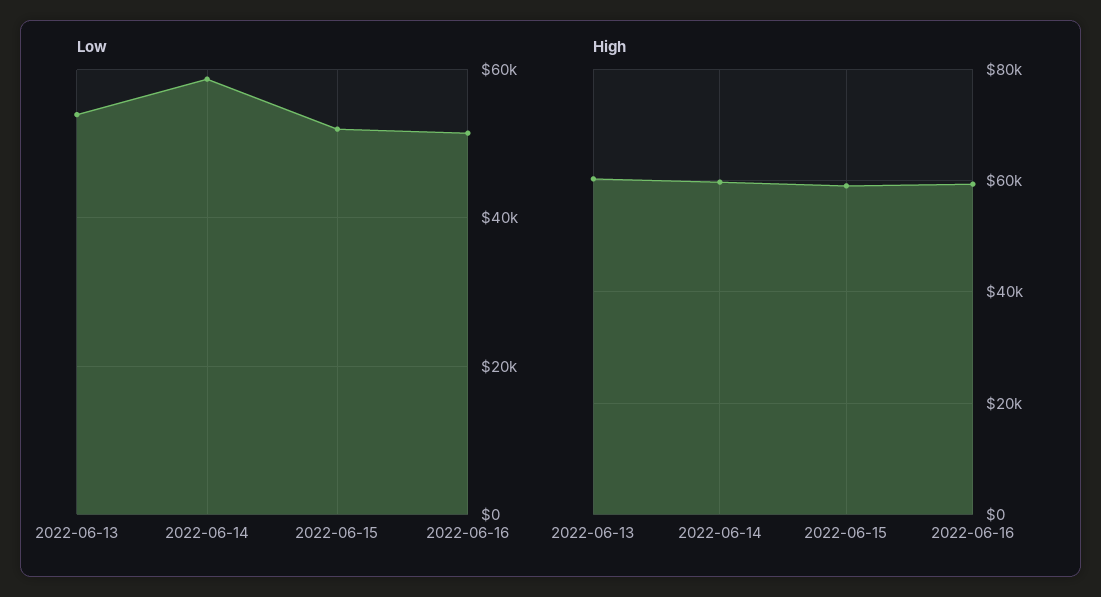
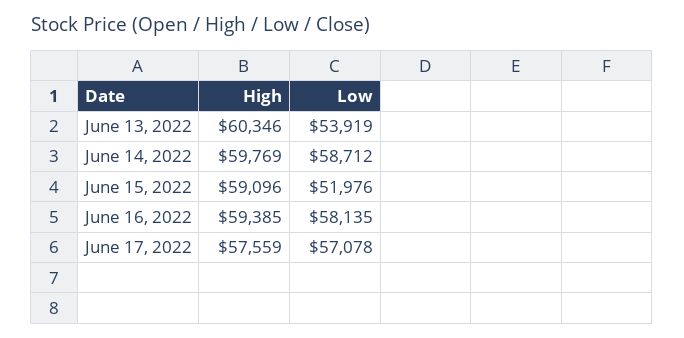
Low, 2022-06-16: 52000 -> 58135
High, June 17, 2022: none -> 57559
Low, June 17, 2022: none -> 57078

